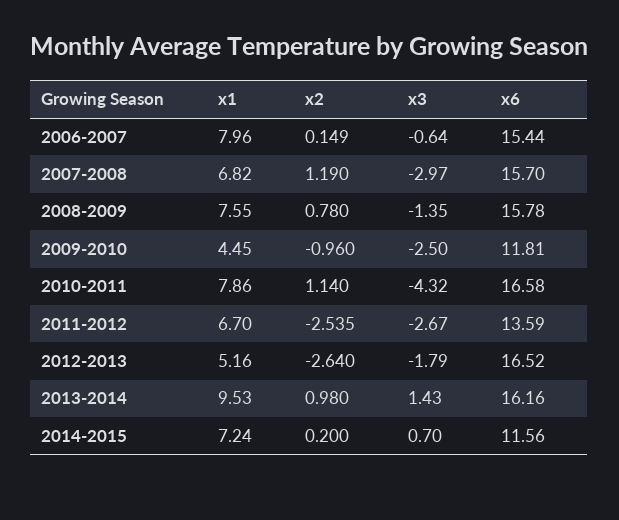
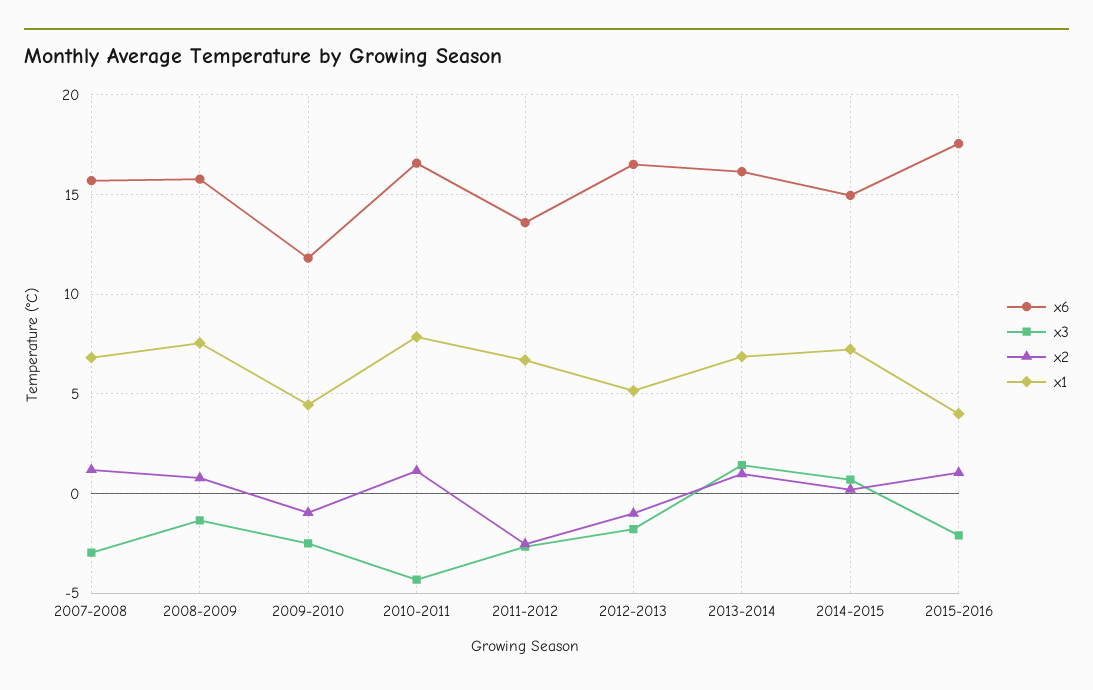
x1, 2006-2007: 7.96 -> none
x2, 2006-2007: 0.149 -> none
x3, 2006-2007: -0.64 -> none
x6, 2006-2007: 15.44 -> none
x2, 2012-2013: -2.64 -> -1
x1, 2013-2014: 9.53 -> 7
x6, 2014-2015: 11.56 -> 15
x6, 2015-2016: none -> 17.5
x3, 2015-2016: none -> -2
x2, 2015-2016: none -> 1
x1, 2015-2016: none -> 4

